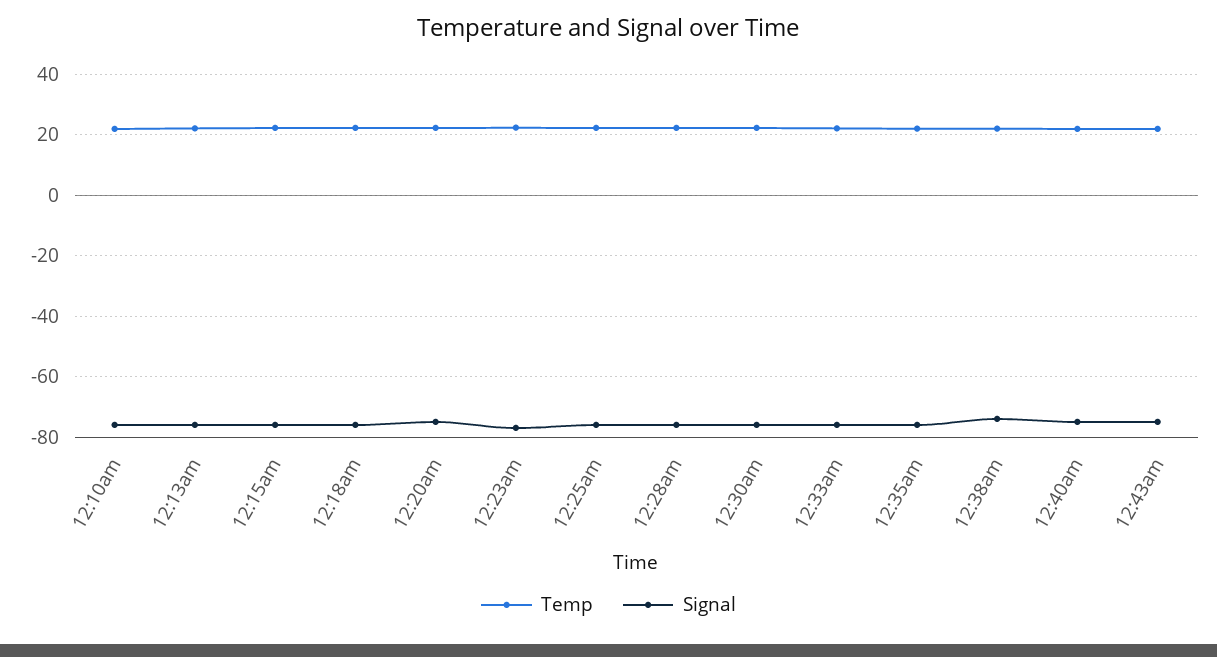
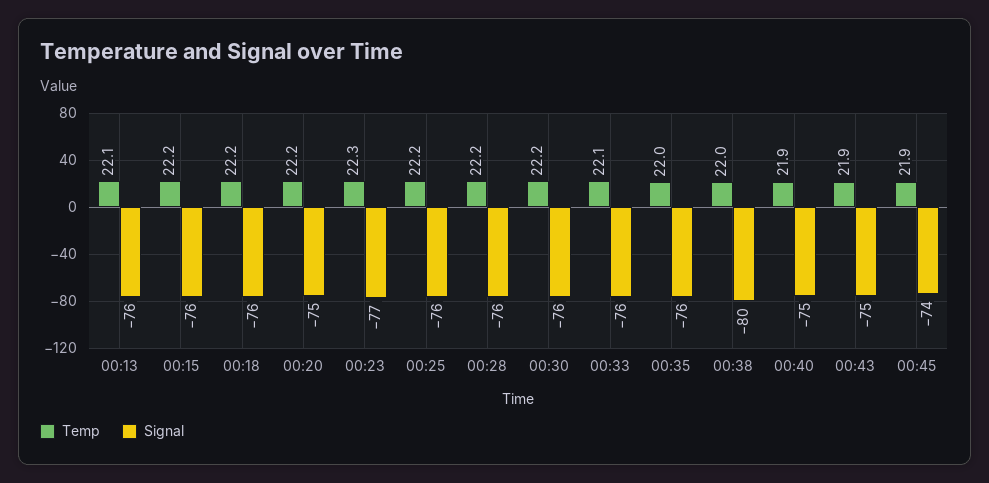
Temp, 12:10am: 22 -> none
Signal, 12:10am: -76 -> none
Signal, 12:38am: -74 -> -80
Temp, 00:45: none -> 21.9
Signal, 00:45: none -> -74

